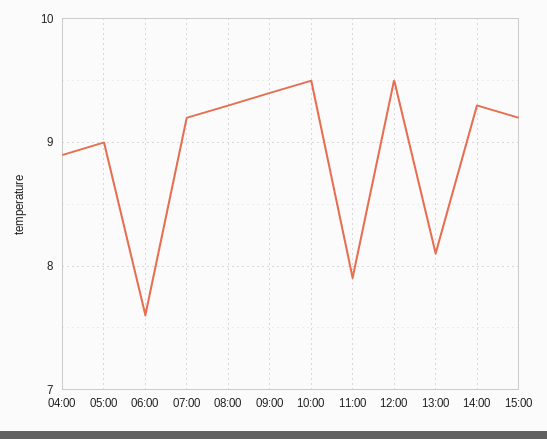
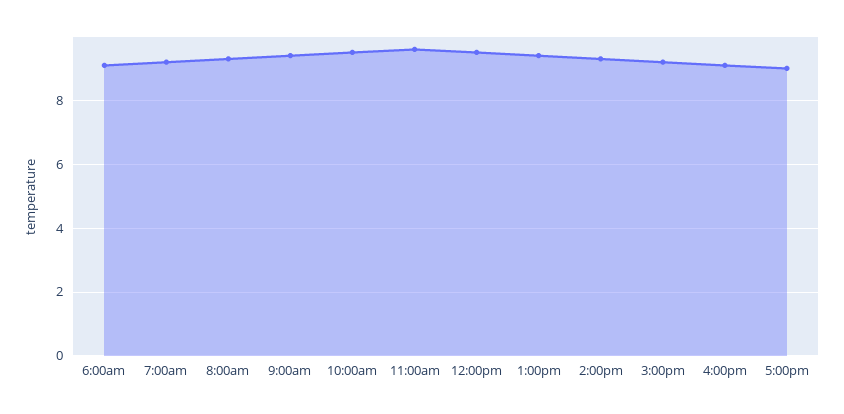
04:00: 8.9 -> none
05:00: 9 -> none
06:00: 7.6 -> 9
11:00: 7.9 -> 9.5
13:00: 8.1 -> 9.5
4:00pm: none -> 9
5:00pm: none -> 9

